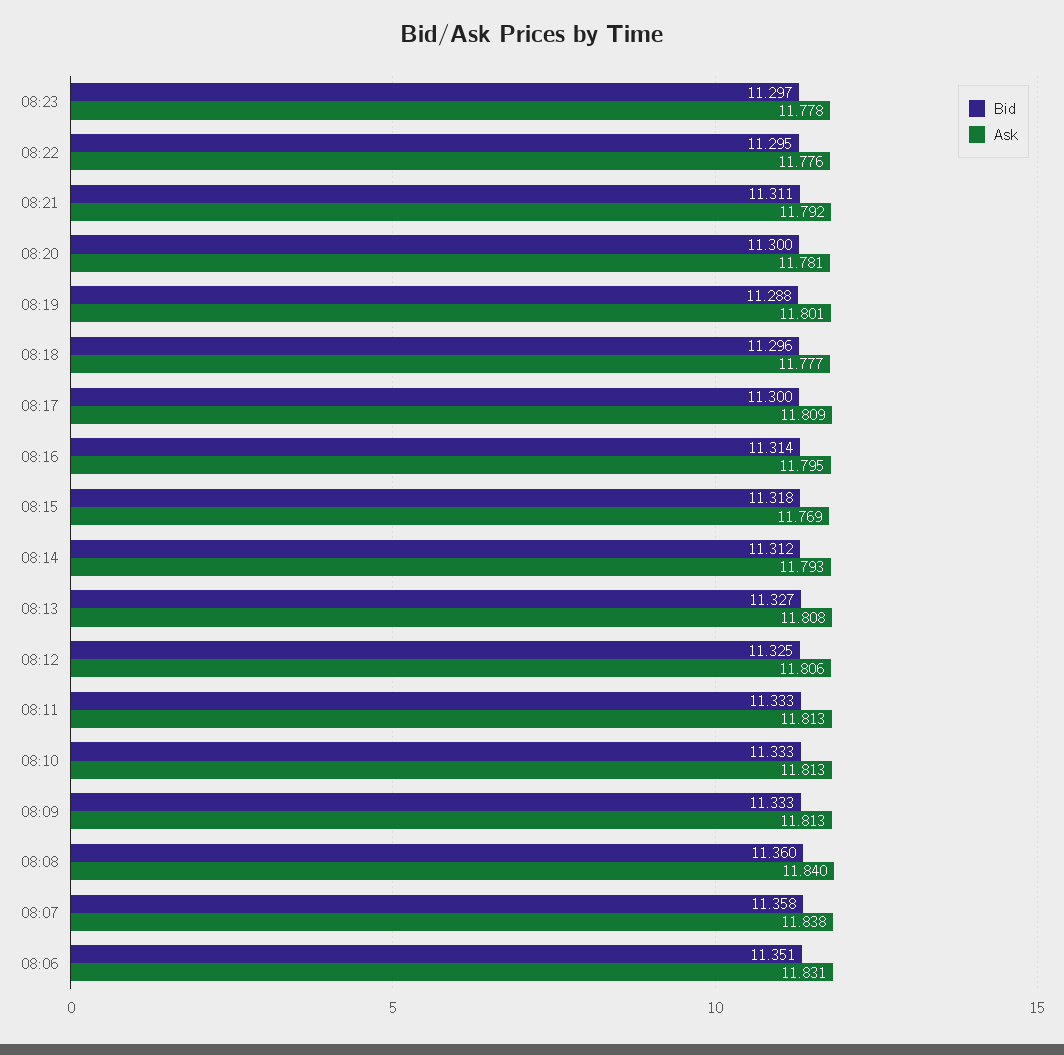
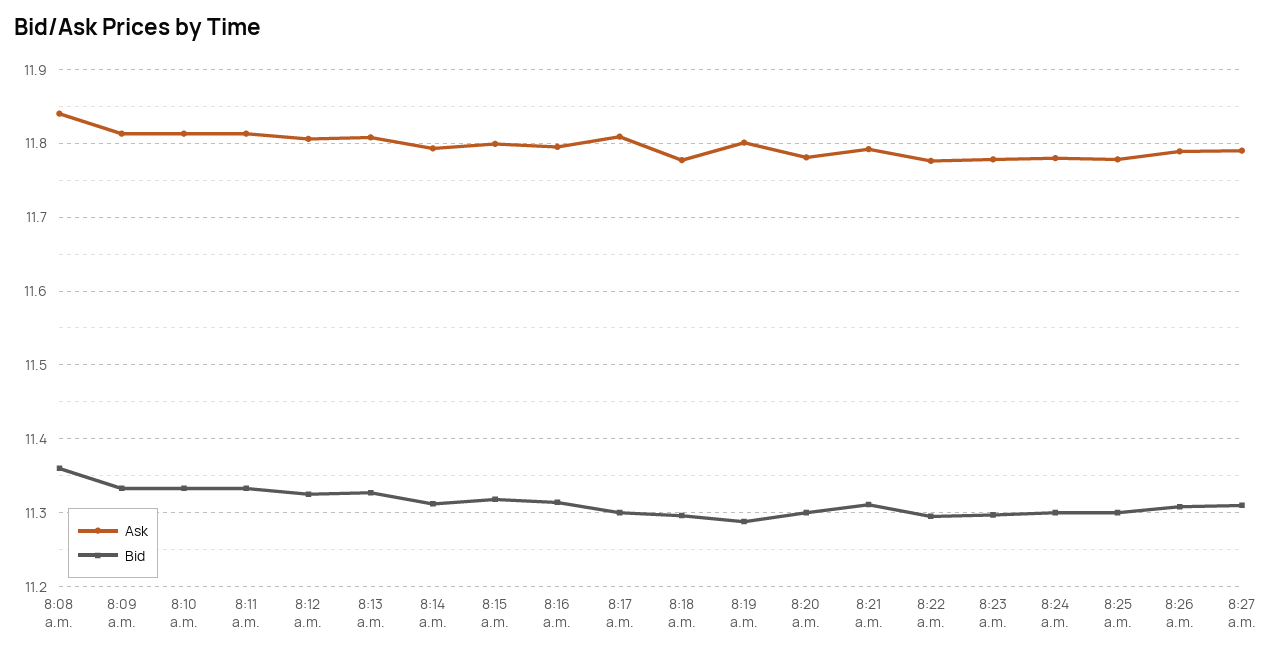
Ask, 08:15: 11.769 -> 11.8
Bid, 08:07: 11.358 -> none
Ask, 08:07: 11.838 -> none
Bid, 08:06: 11.351 -> none
Ask, 08:06: 11.831 -> none
Ask, 8:24 a.m.: none -> 11.78
Bid, 8:24 a.m.: none -> 11.3
Ask, 8:25 a.m.: none -> 11.78
Bid, 8:25 a.m.: none -> 11.3
Ask, 8:26 a.m.: none -> 11.79
Bid, 8:26 a.m.: none -> 11.31
Ask, 8:27 a.m.: none -> 11.79
Bid, 8:27 a.m.: none -> 11.31

